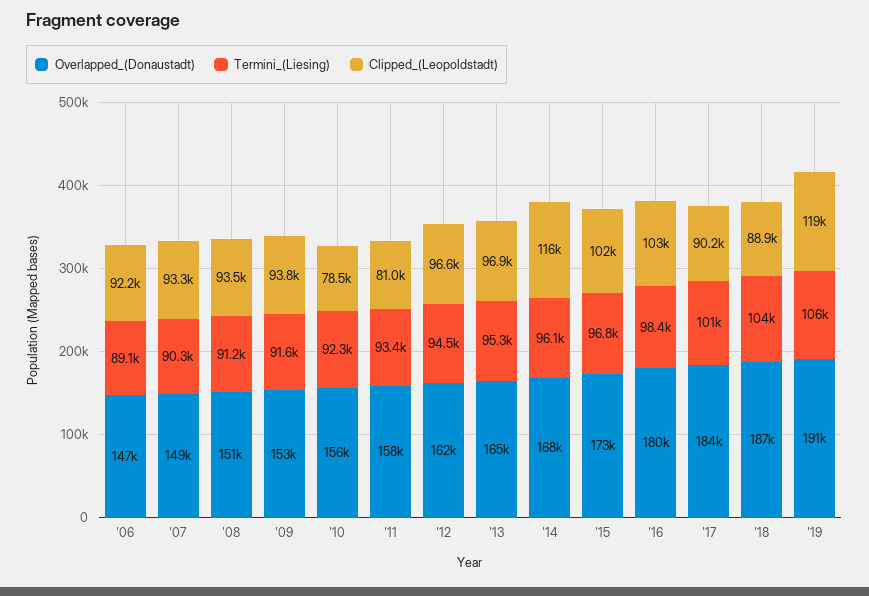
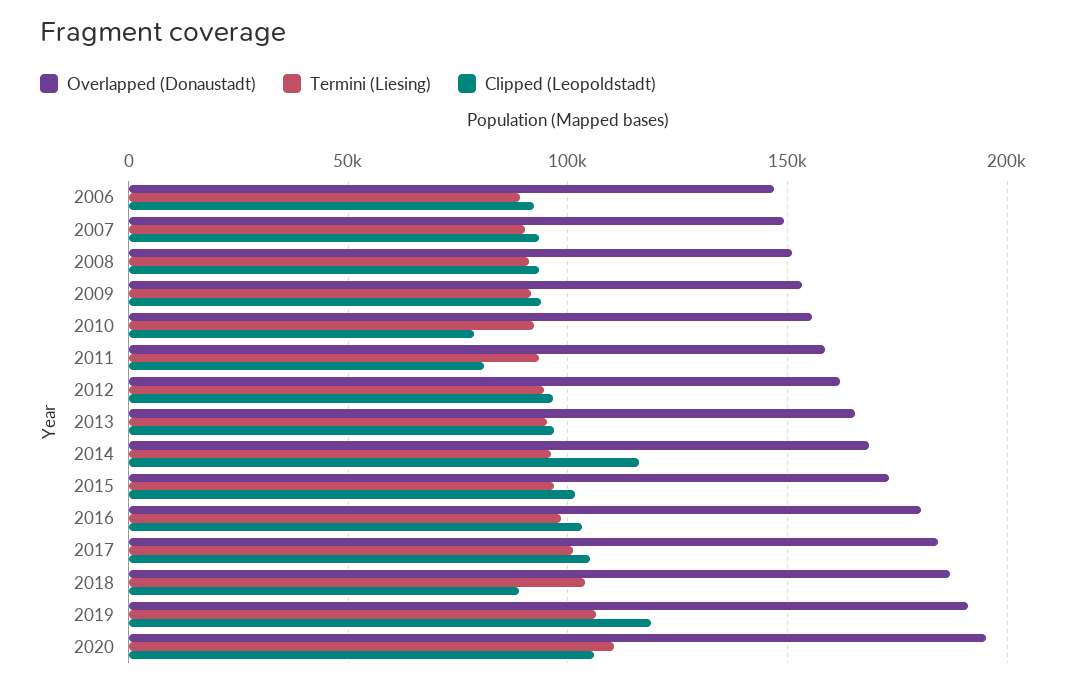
Clipped_(Leopoldstadt), '17: 90200 -> 105000
Overlapped_(Donaustadt), 2020: none -> 195000
Termini_(Liesing), 2020: none -> 110000
Clipped_(Leopoldstadt), 2020: none -> 105000

